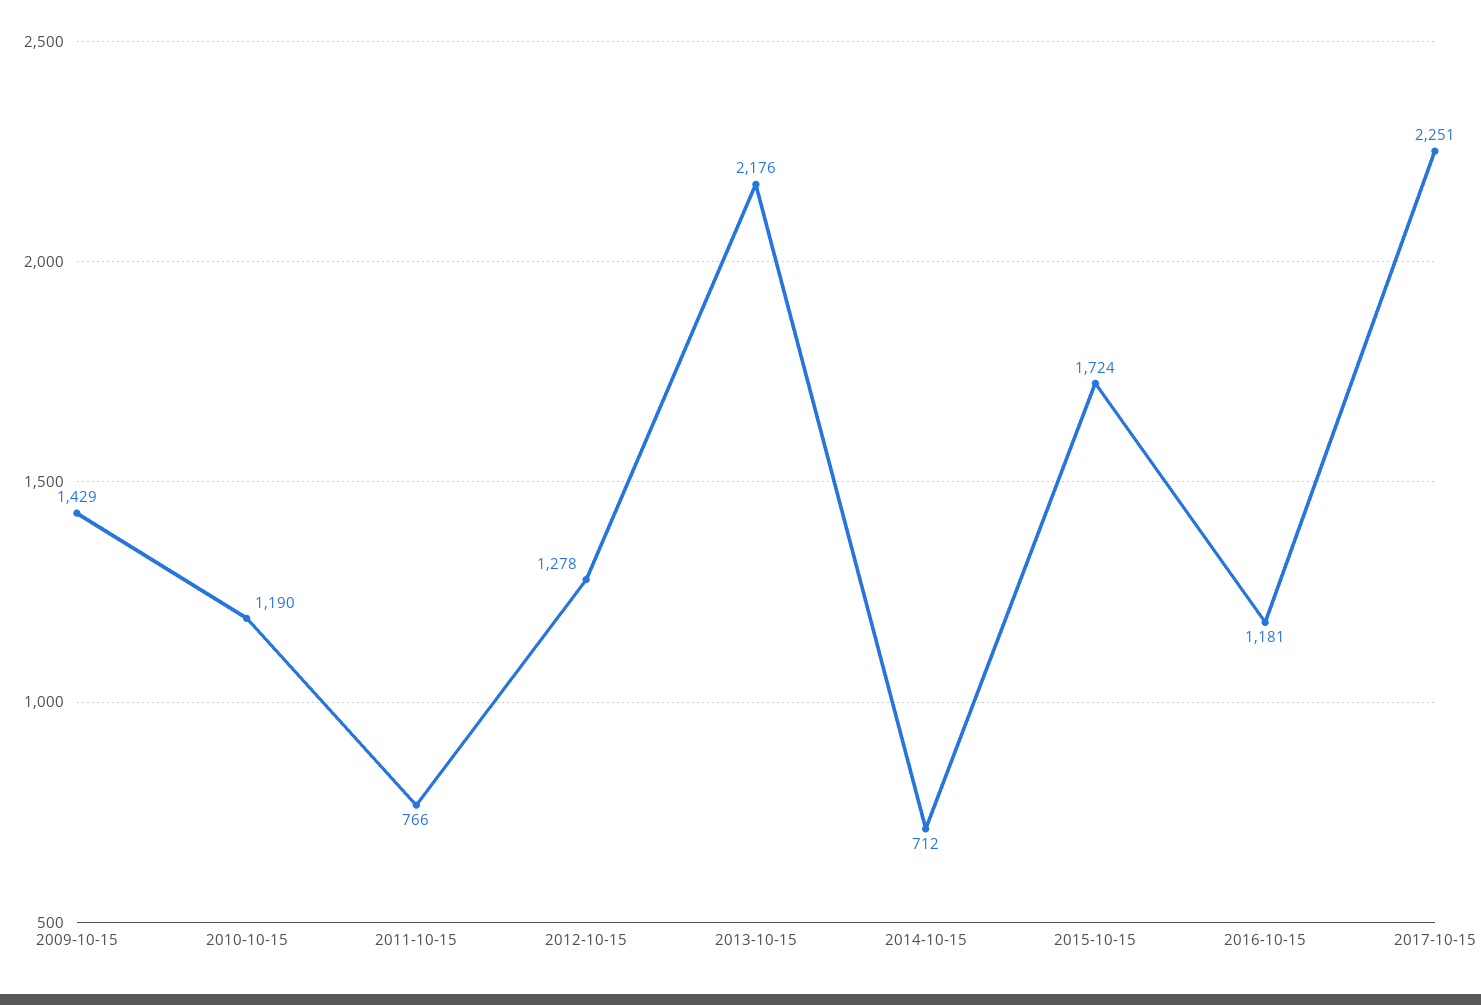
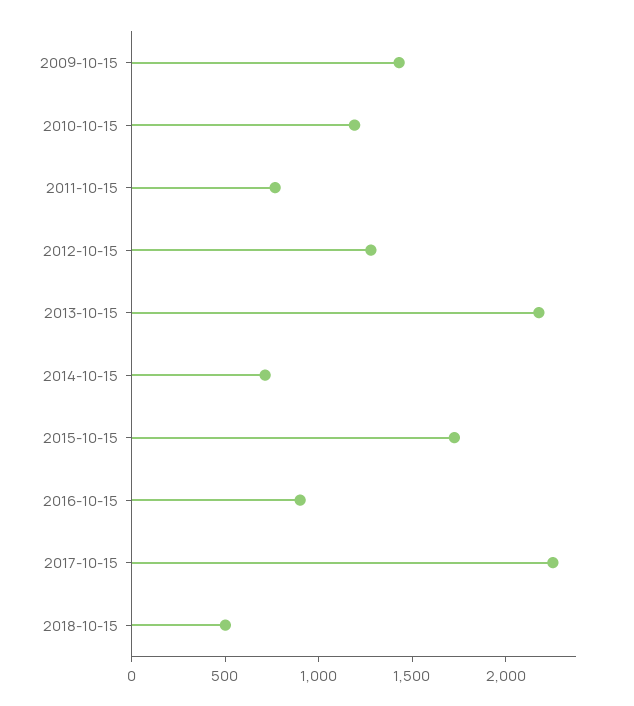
2016-10-15: 1181 -> 900
2018-10-15: none -> 500

